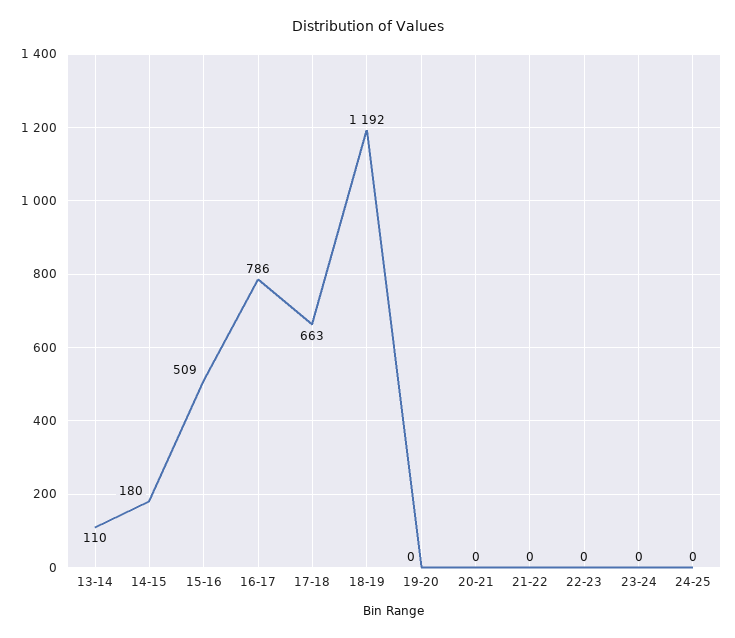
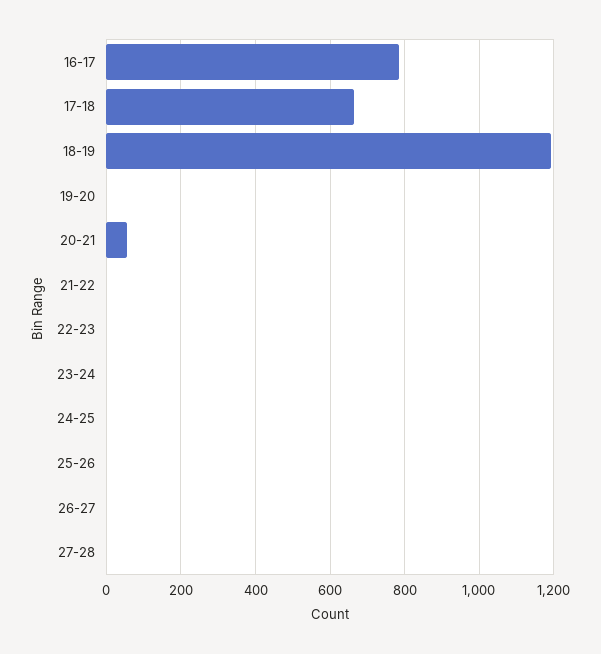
13-14: 110 -> none
14-15: 180 -> none
15-16: 509 -> none
20-21: 0 -> 60
25-26: none -> 0
26-27: none -> 0
27-28: none -> 0

